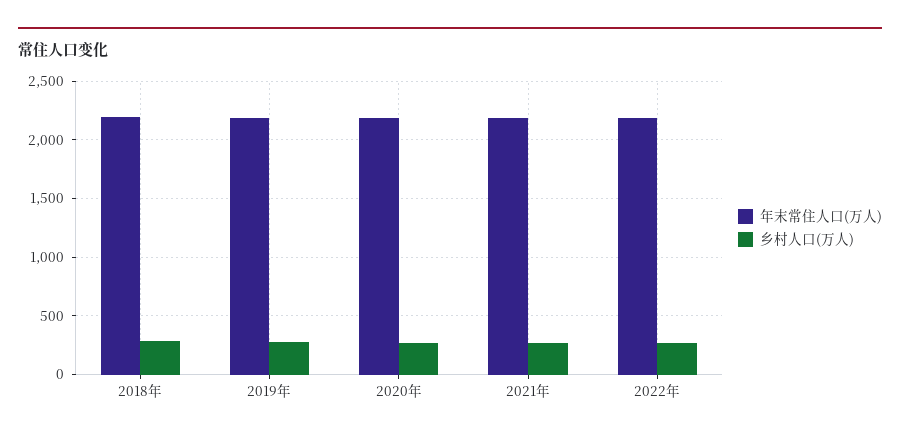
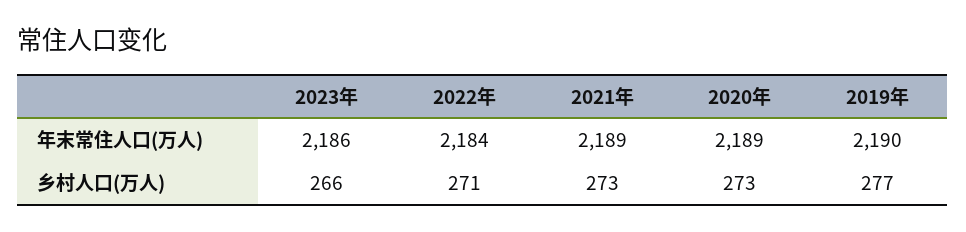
年末常住人口(万人), 2018年: 2200 -> none
乡村人口(万人), 2018年: 300 -> none
年末常住人口(万人), 2023年: none -> 2186
乡村人口(万人), 2023年: none -> 266

